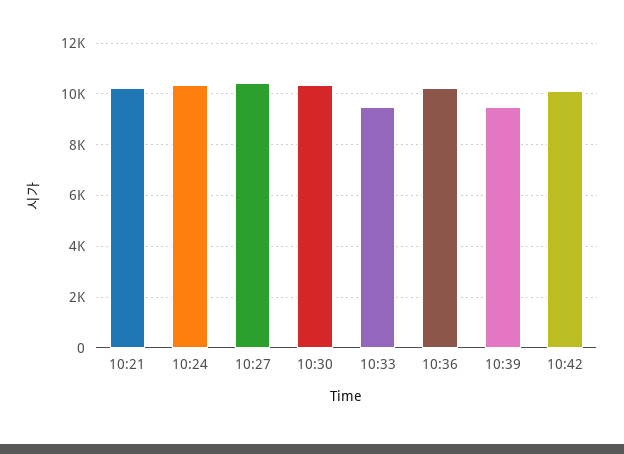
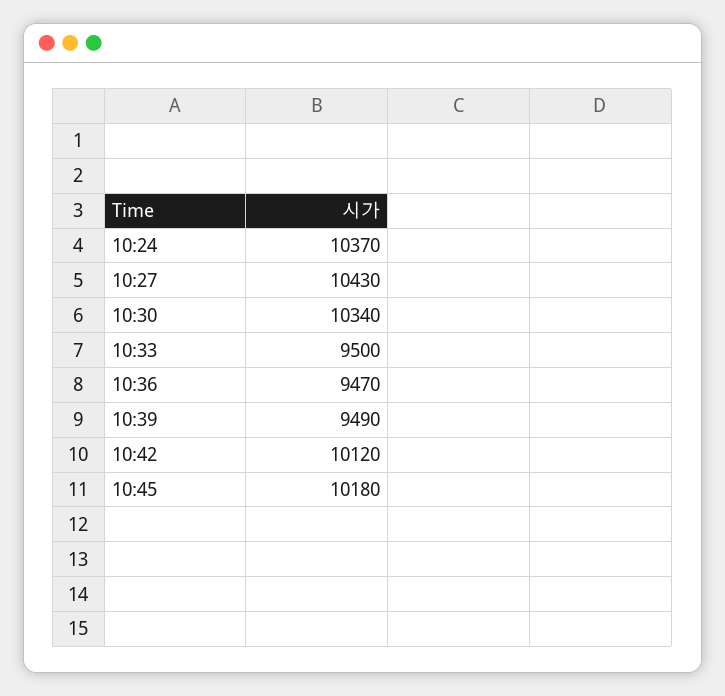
10:21: 10250 -> none
10:36: 10250 -> 9470
10:45: none -> 10180

